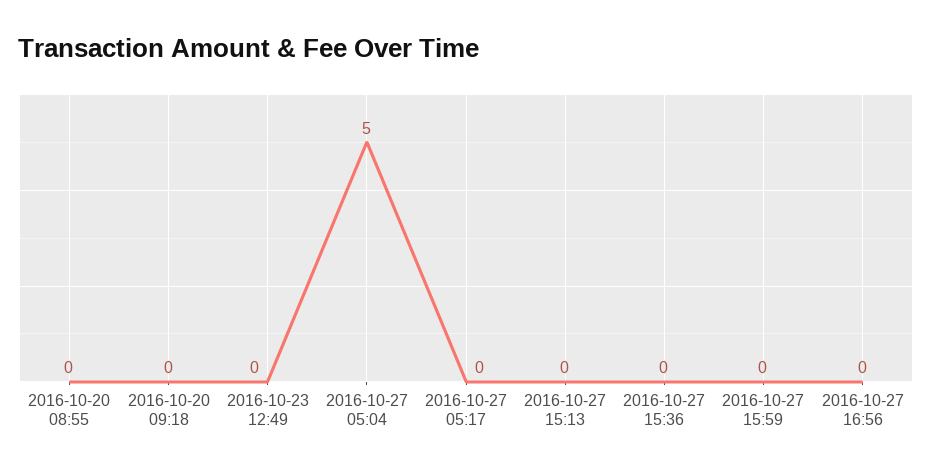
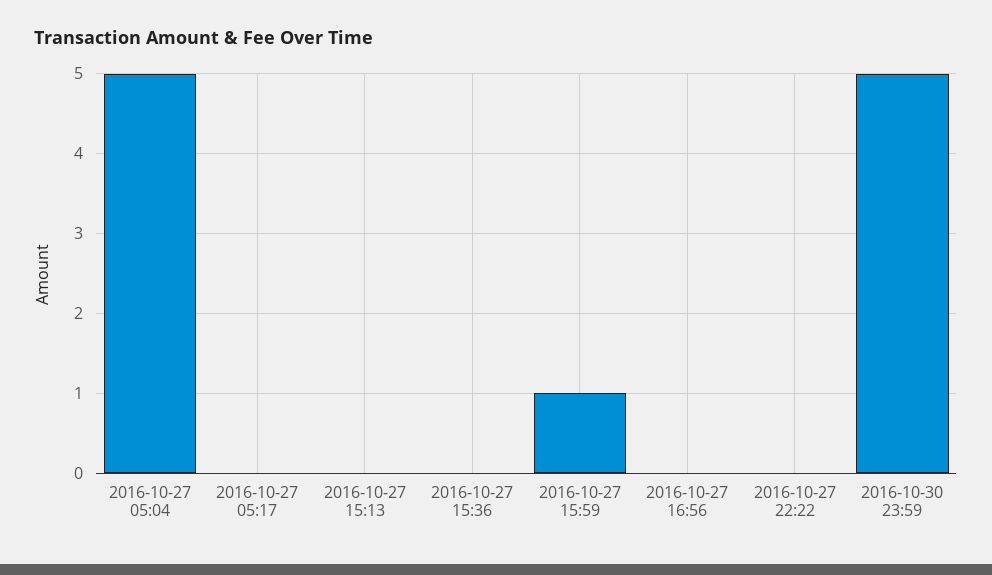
2016-10-20 08:55: 0 -> none
2016-10-20 09:18: 0 -> none
2016-10-23 12:49: 0 -> none
2016-10-27 15:59: 0 -> 1
2016-10-27 22:22: none -> 0
2016-10-30 23:59: none -> 5

